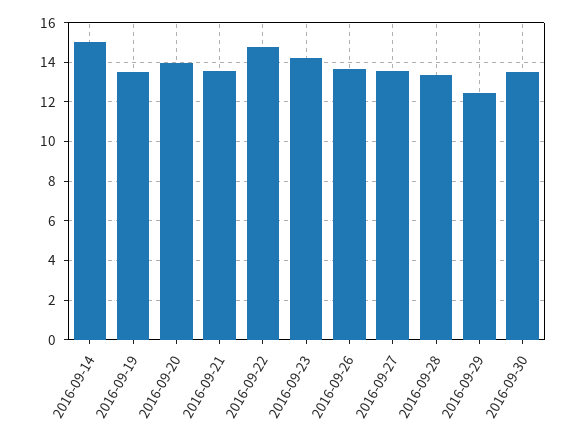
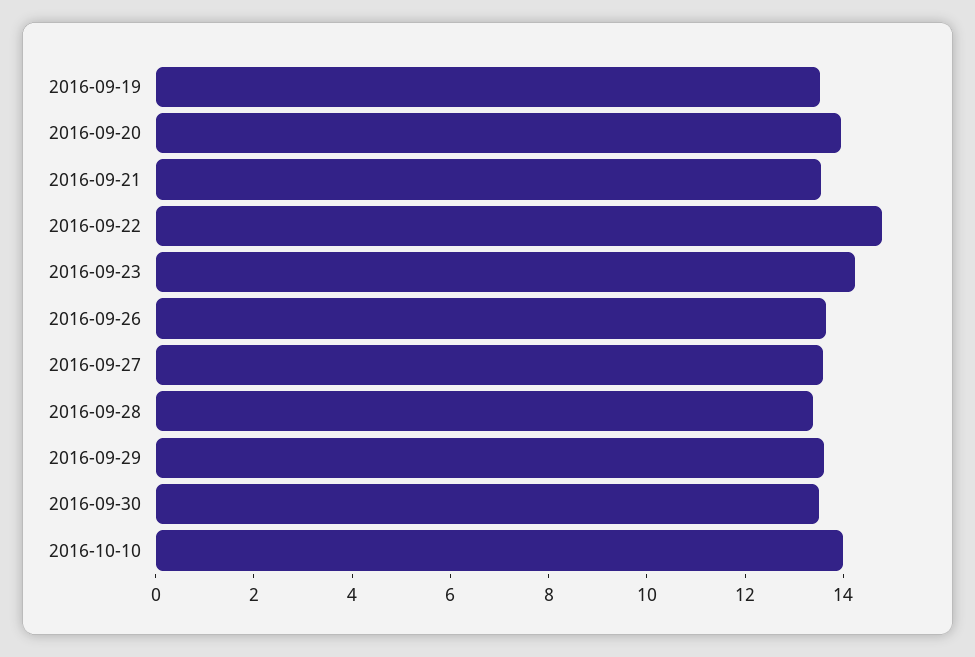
2016-09-14: 15 -> none
2016-09-29: 12.5 -> 13.5
2016-10-10: none -> 14

